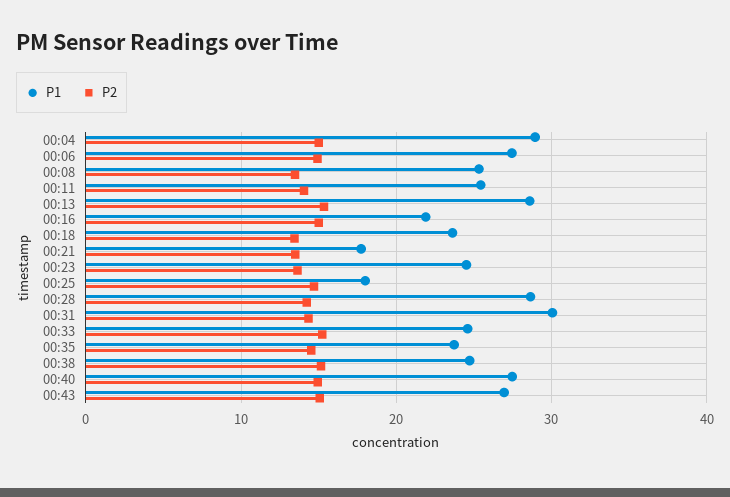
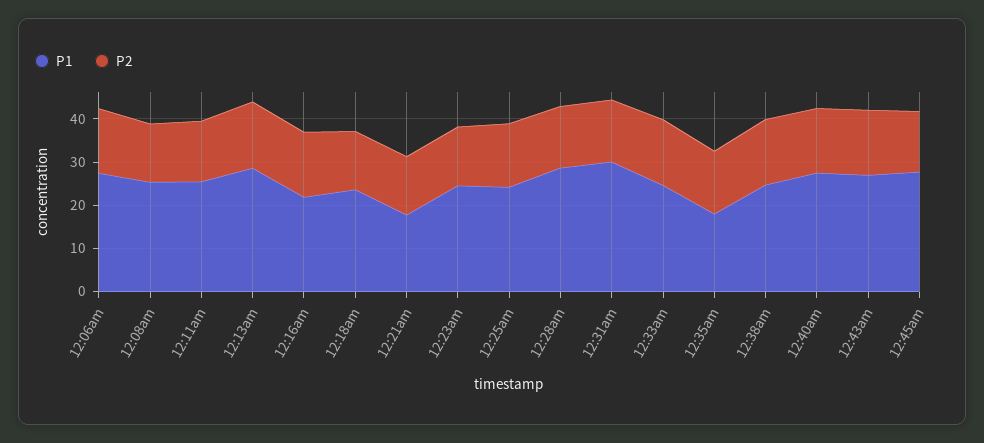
P1, 00:04: 29 -> none
P2, 00:04: 15 -> none
P1, 00:25: 18 -> 24
P1, 00:35: 24 -> 18
P1, 12:45am: none -> 28
P2, 12:45am: none -> 14

